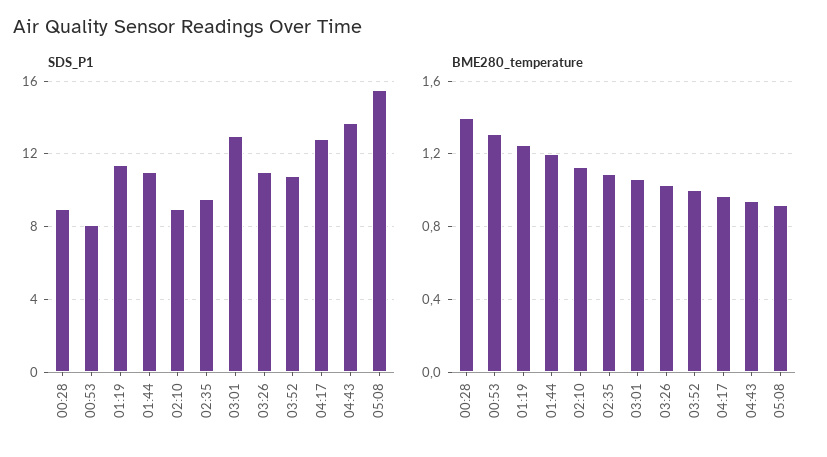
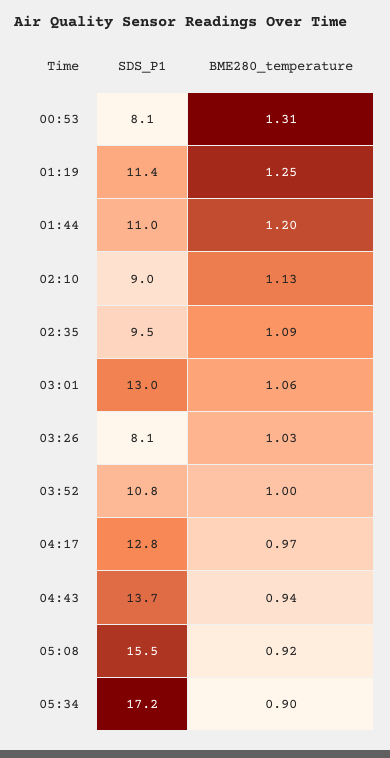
SDS_P1, 00:28: 9 -> none
SDS_P1, 03:26: 11 -> 8.1
BME280_temperature, 00:28: 1.4 -> none
SDS_P1, 05:34: none -> 17.2
BME280_temperature, 05:34: none -> 0.9

